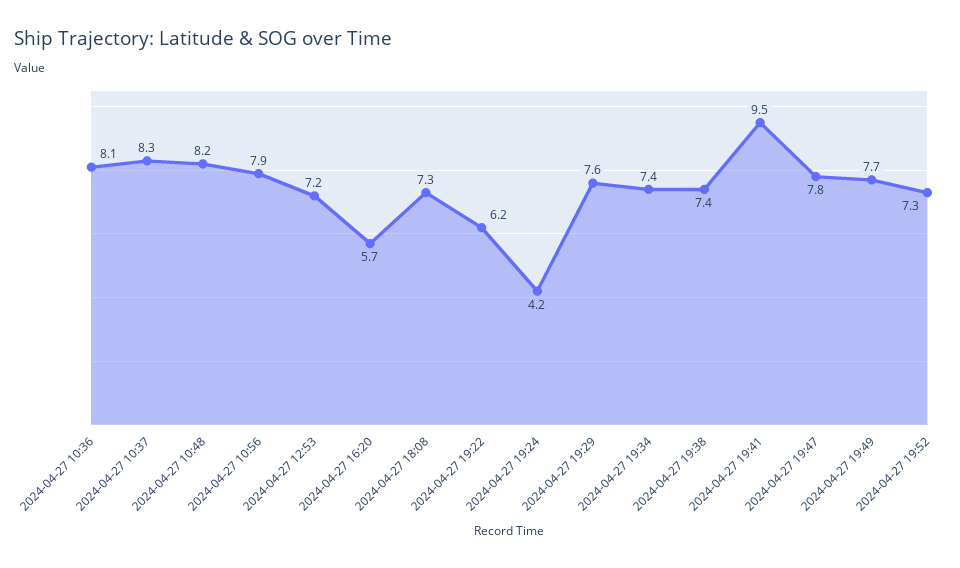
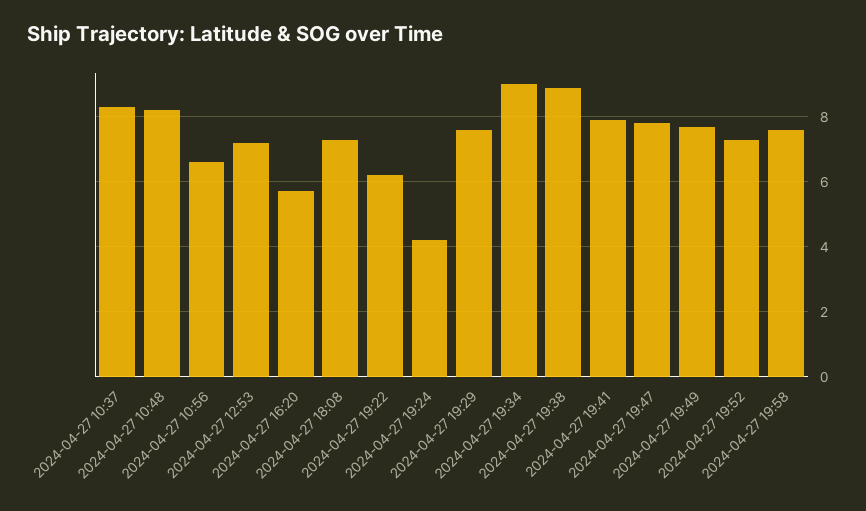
2024-04-27 10:36: 8.1 -> none
2024-04-27 10:56: 7.9 -> 6.5
2024-04-27 19:34: 7.4 -> 9
2024-04-27 19:38: 7.4 -> 9
2024-04-27 19:41: 9.5 -> 8
2024-04-27 19:58: none -> 7.5

